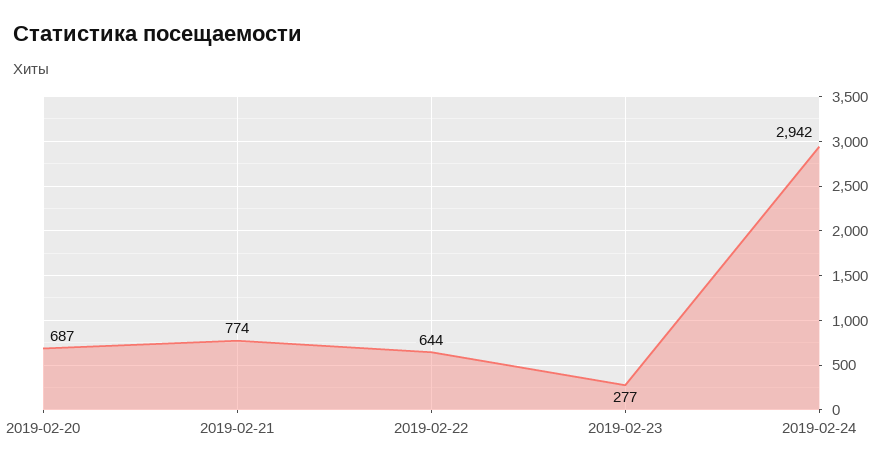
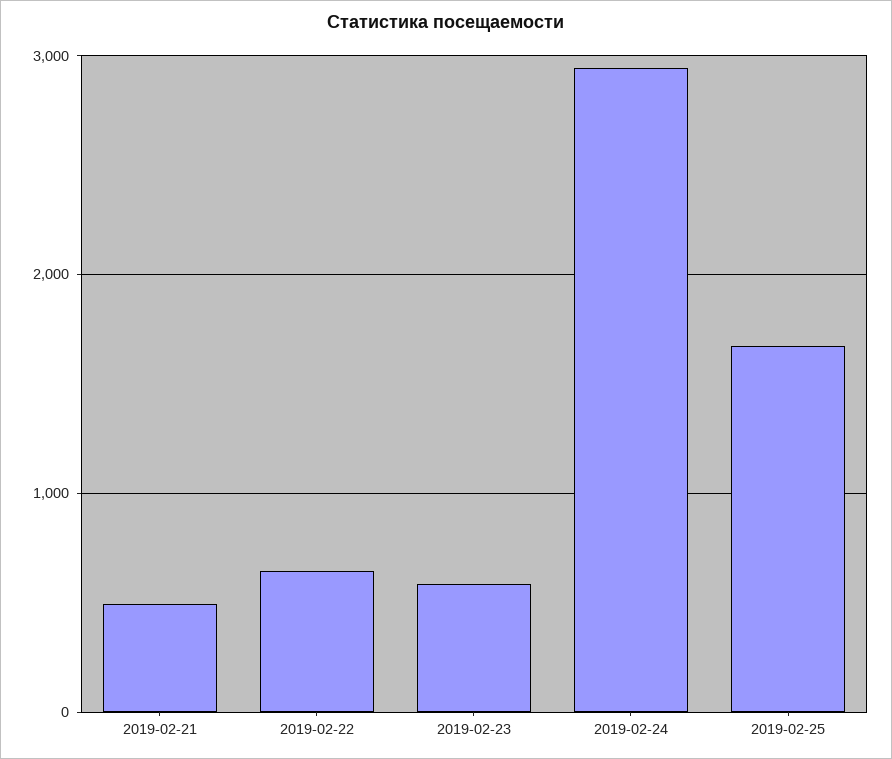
2019-02-20: 687 -> none
2019-02-21: 774 -> 500
2019-02-23: 277 -> 600
2019-02-25: none -> 1700

